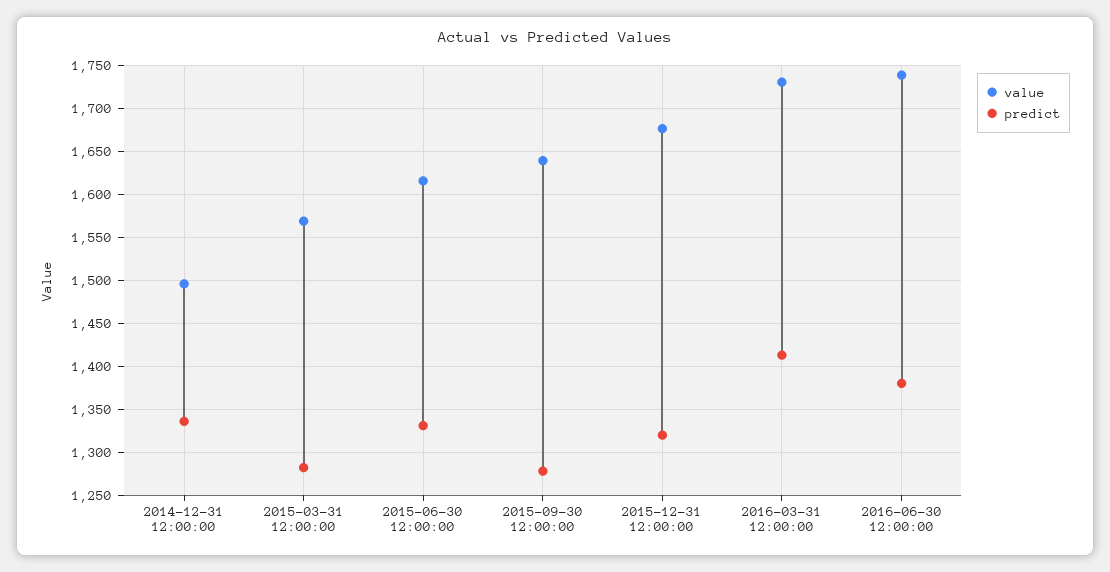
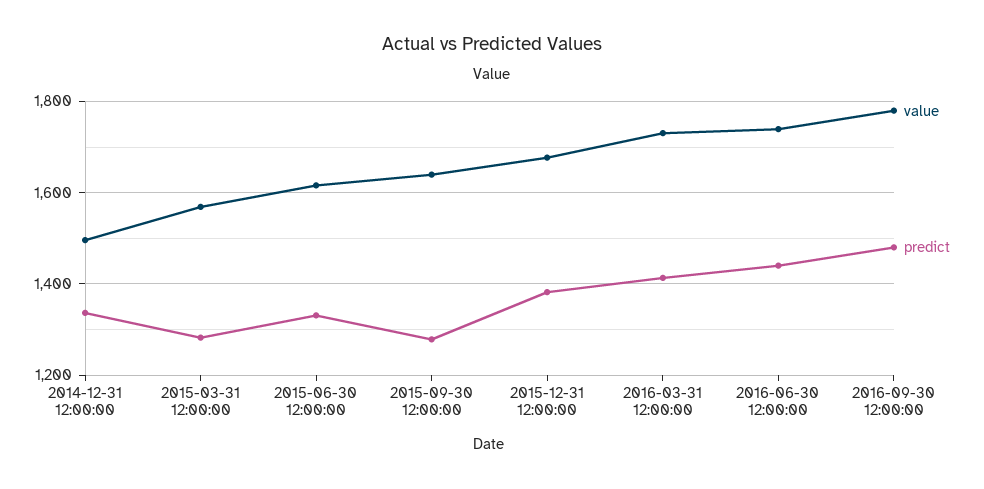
predict, 2015-12-31 12:00:00: 1320 -> 1380
predict, 2016-06-30 12:00:00: 1380 -> 1440
value, 2016-09-30 12:00:00: none -> 1780
predict, 2016-09-30 12:00:00: none -> 1480

